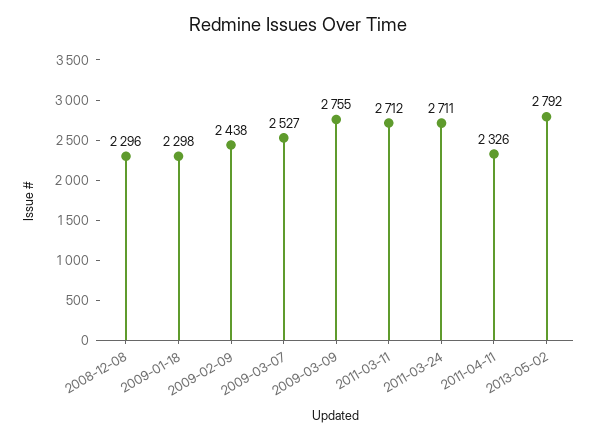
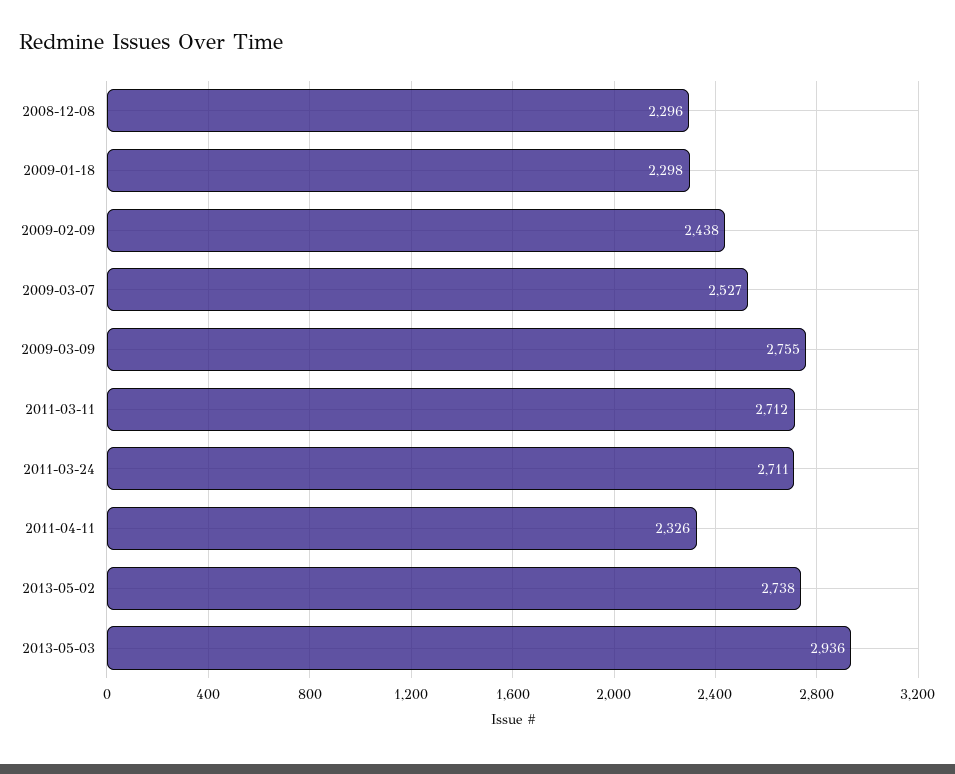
2013-05-02: 2792 -> 2738
2013-05-03: none -> 2936

